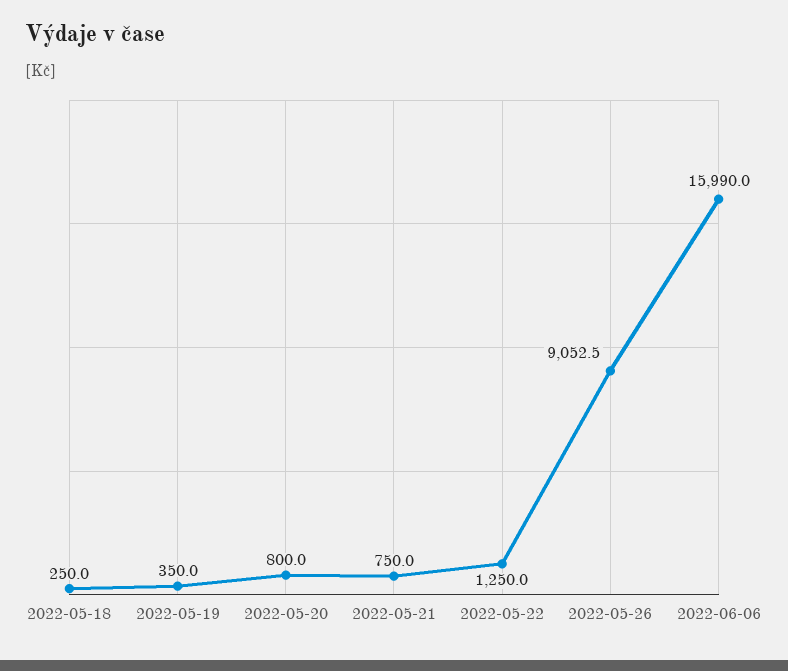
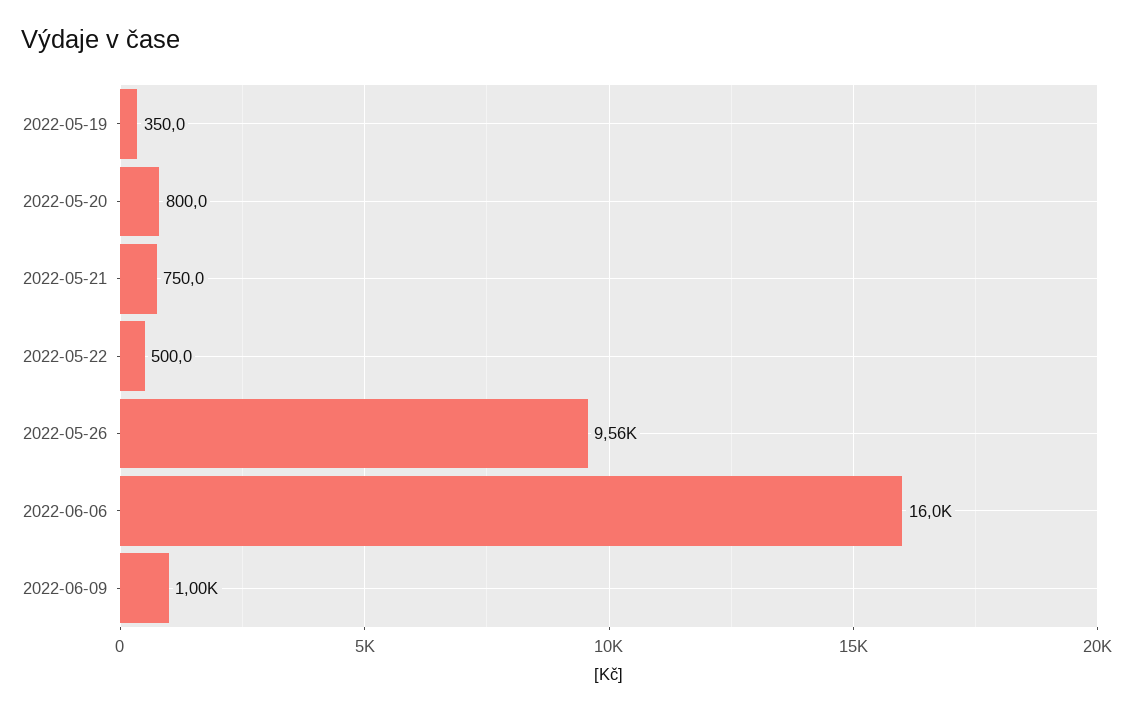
2022-05-18: 250 -> none
2022-05-22: 1250 -> 500
2022-05-26: 9052.5 -> 9560
2022-06-09: none -> 1000

